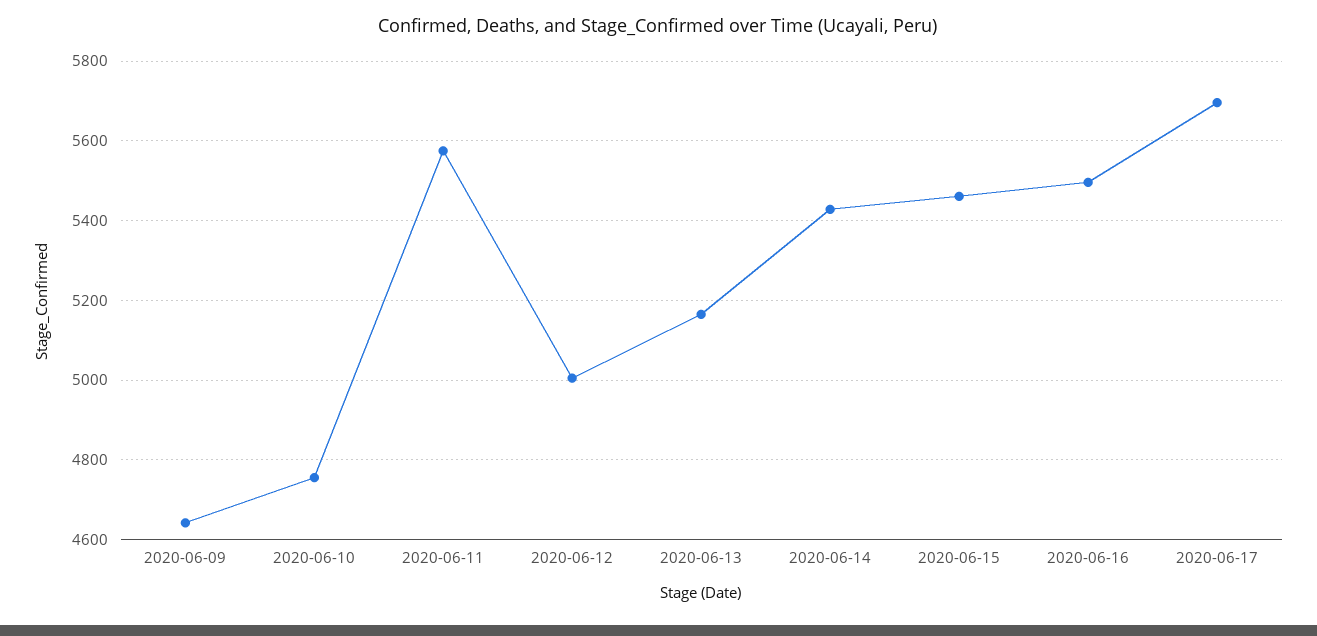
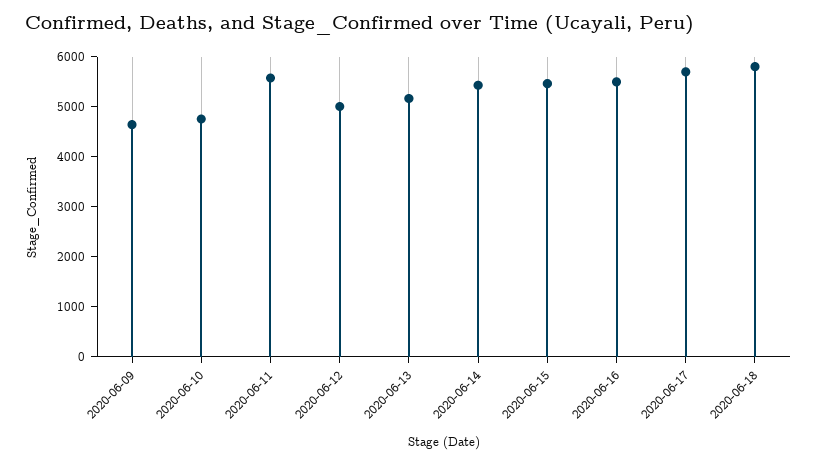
2020-06-18: none -> 5800

